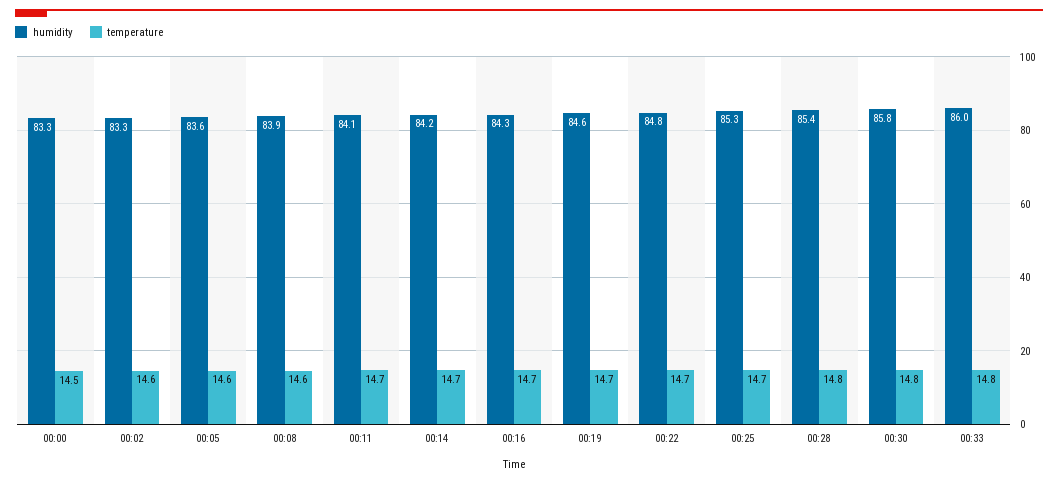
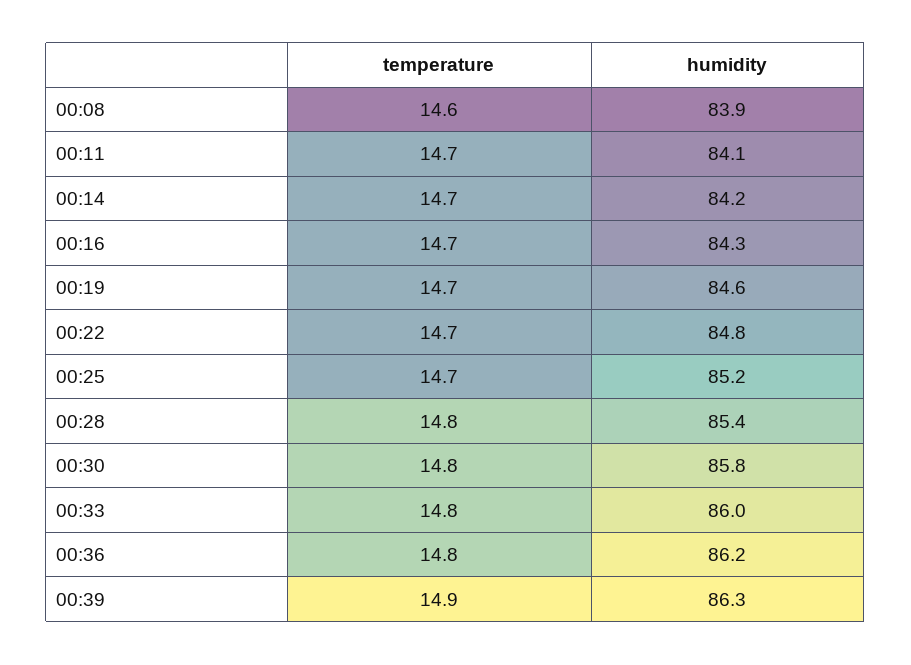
humidity, 00:00: 83.3 -> none
temperature, 00:00: 14.5 -> none
humidity, 00:02: 83.3 -> none
temperature, 00:02: 14.6 -> none
humidity, 00:05: 83.6 -> none
temperature, 00:05: 14.6 -> none
humidity, 00:25: 85.3 -> 85.2
temperature, 00:36: none -> 14.8
humidity, 00:36: none -> 86.2
temperature, 00:39: none -> 14.9
humidity, 00:39: none -> 86.3

